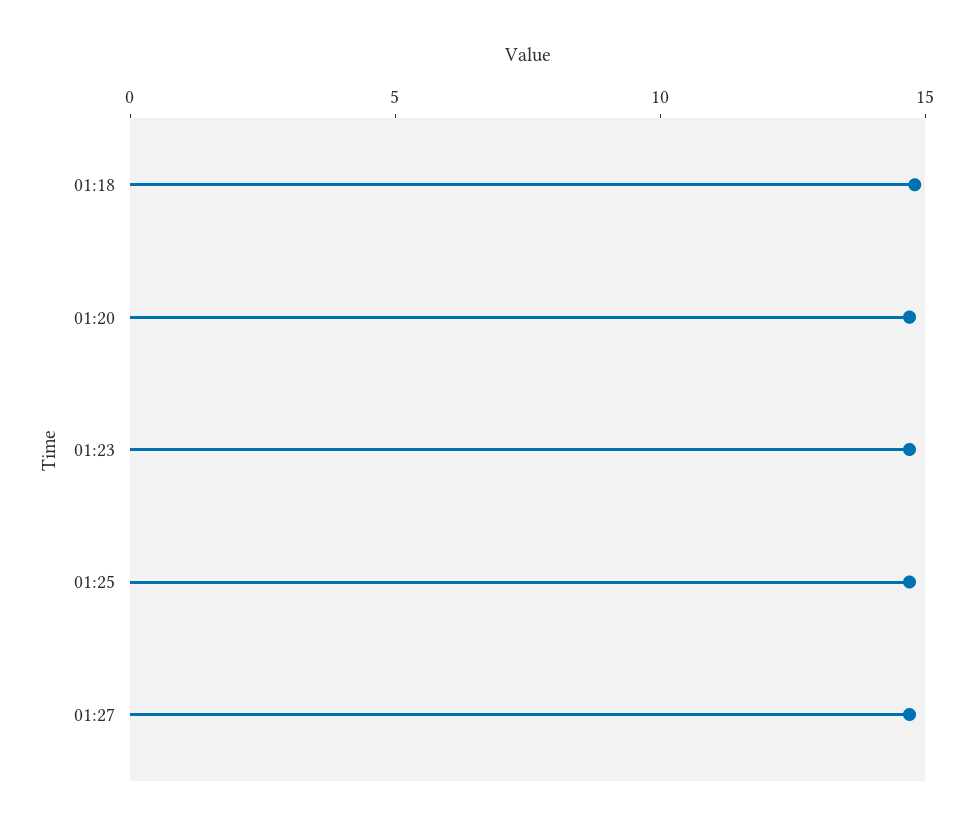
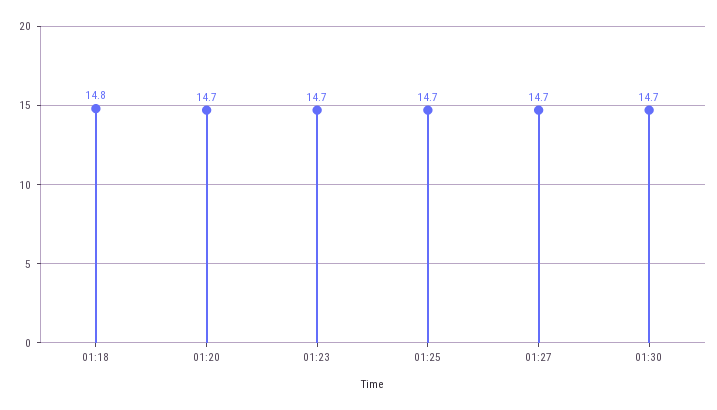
01:30: none -> 14.7

